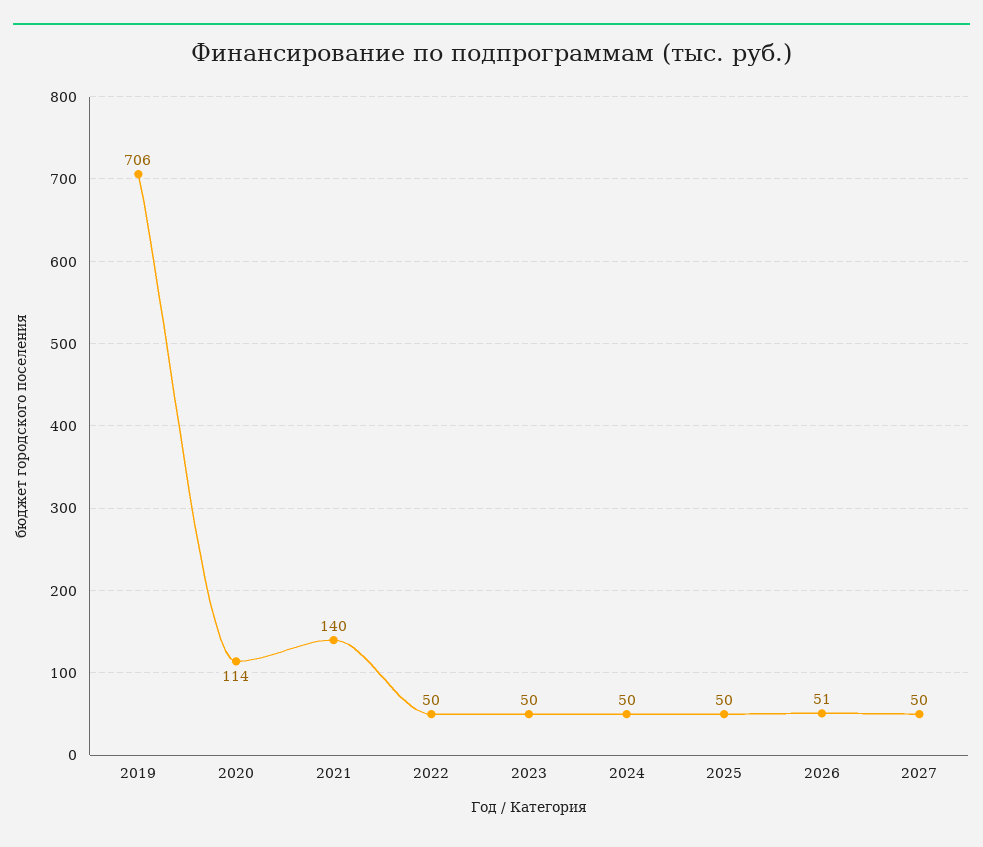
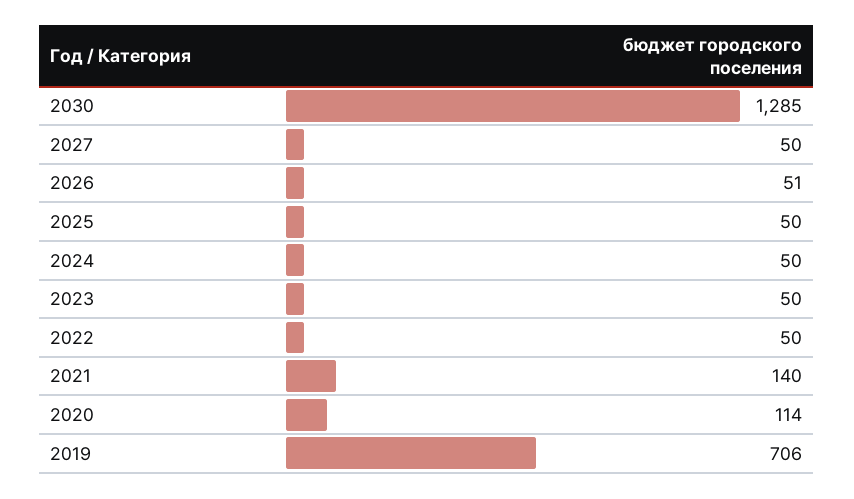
2030: none -> 1285

